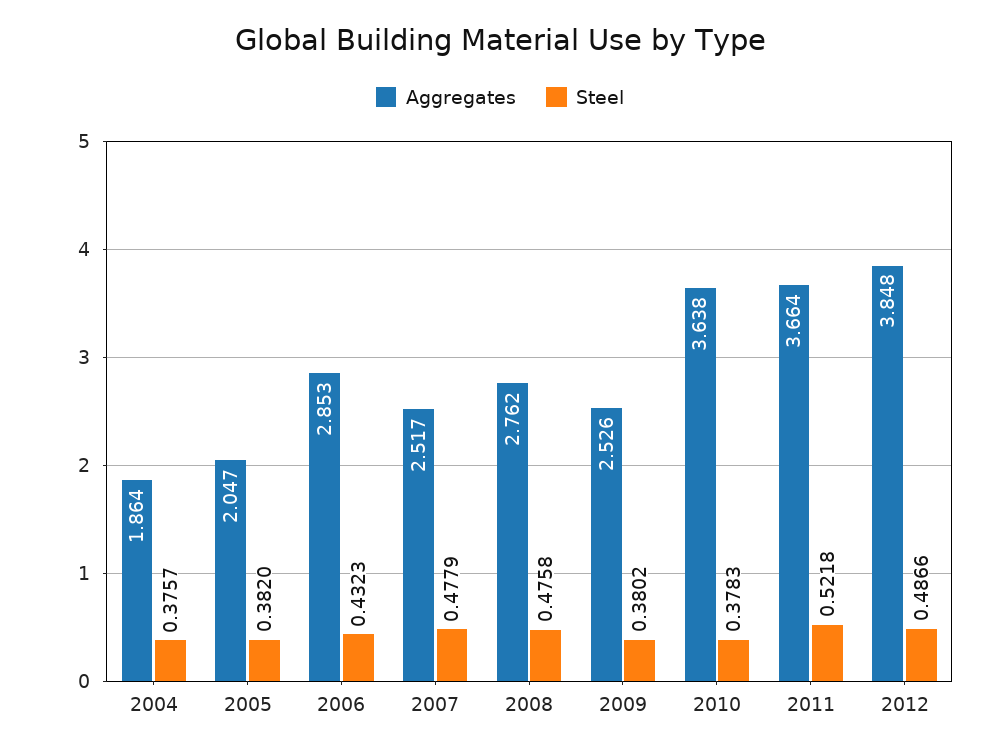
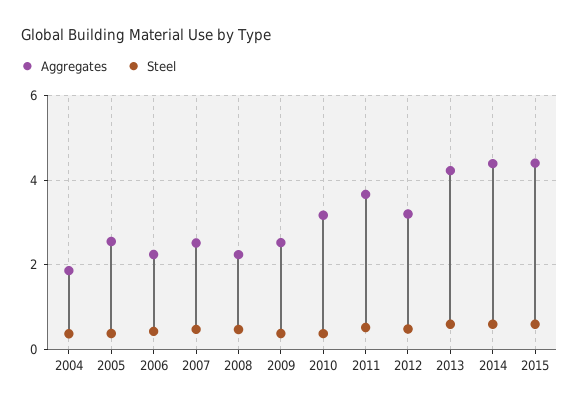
Aggregates, 2005: 2.047 -> 2.6
Aggregates, 2006: 2.853 -> 2.2
Aggregates, 2008: 2.762 -> 2.2
Aggregates, 2010: 3.638 -> 3.2
Aggregates, 2012: 3.848 -> 3.2
Aggregates, 2013: none -> 4.2
Steel, 2013: none -> 0.6
Aggregates, 2014: none -> 4.4
Steel, 2014: none -> 0.6
Aggregates, 2015: none -> 4.4
Steel, 2015: none -> 0.6

